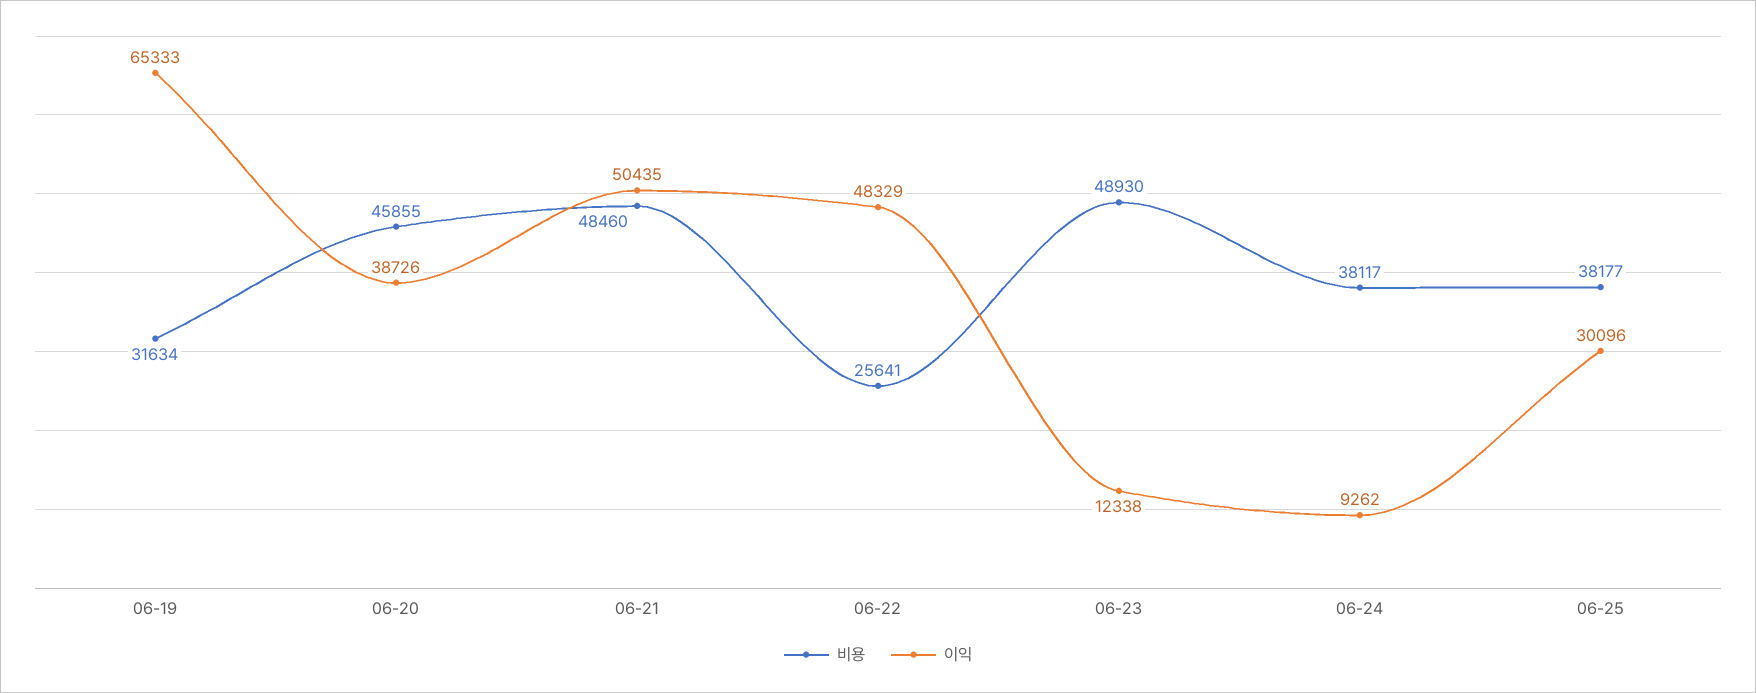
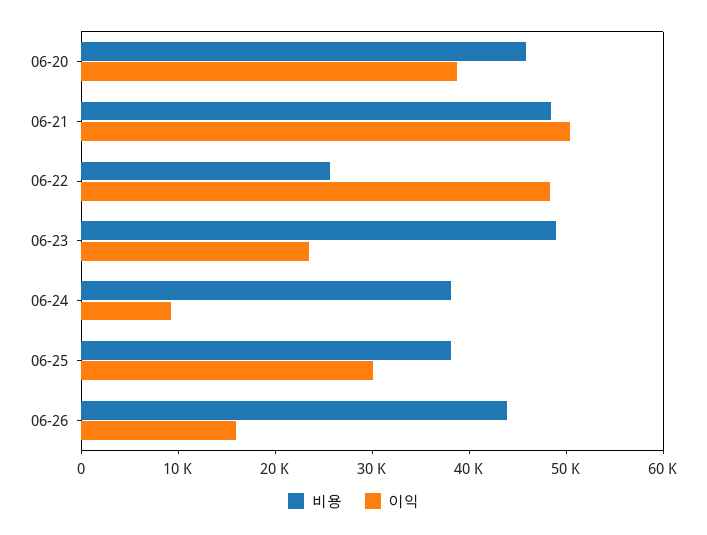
비용, 06-19: 31634 -> none
이익, 06-19: 65333 -> none
이익, 06-23: 12338 -> 24000
비용, 06-26: none -> 44000
이익, 06-26: none -> 16000

